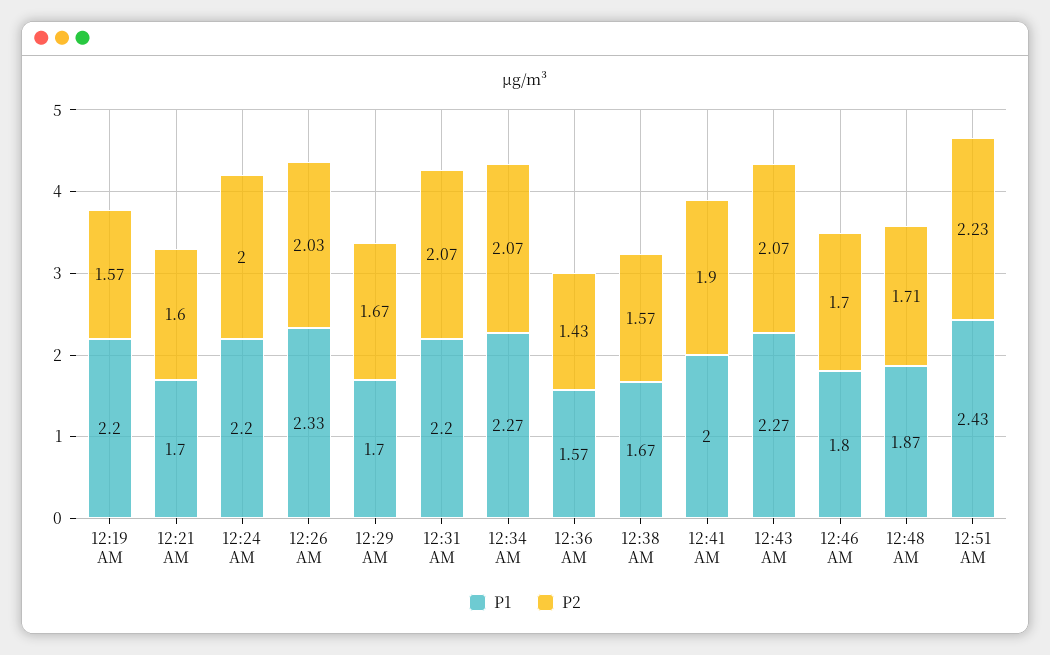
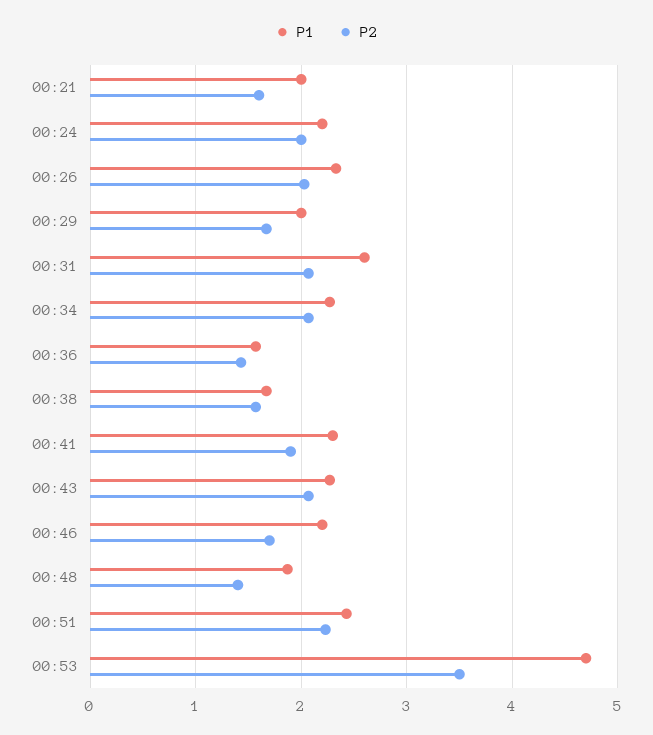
P1, 12:19 AM: 2.2 -> none
P2, 12:19 AM: 1.57 -> none
P1, 12:21 AM: 1.7 -> 2
P1, 12:29 AM: 1.7 -> 2
P1, 12:31 AM: 2.2 -> 2.6
P1, 12:41 AM: 2 -> 2.3
P1, 12:46 AM: 1.8 -> 2.2
P2, 12:48 AM: 1.71 -> 1.4
P1, 00:53: none -> 4.7
P2, 00:53: none -> 3.5

